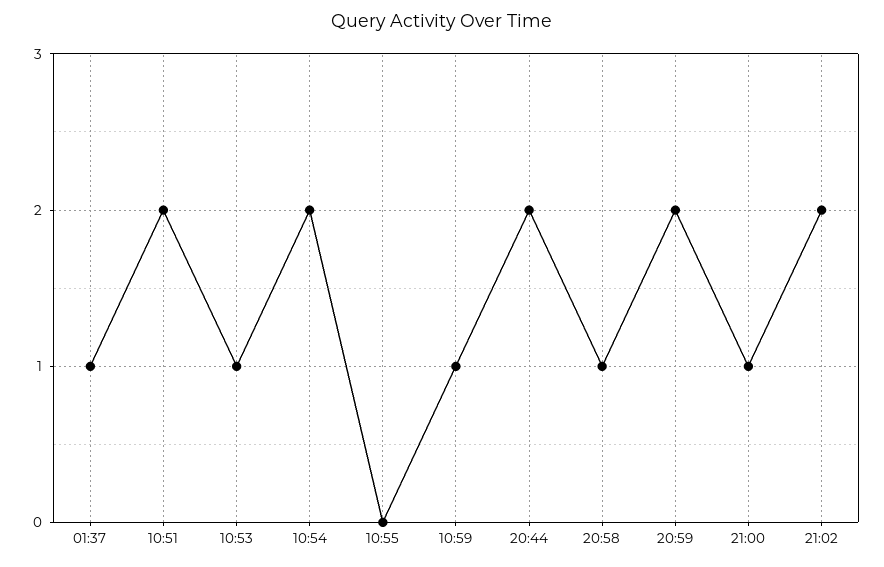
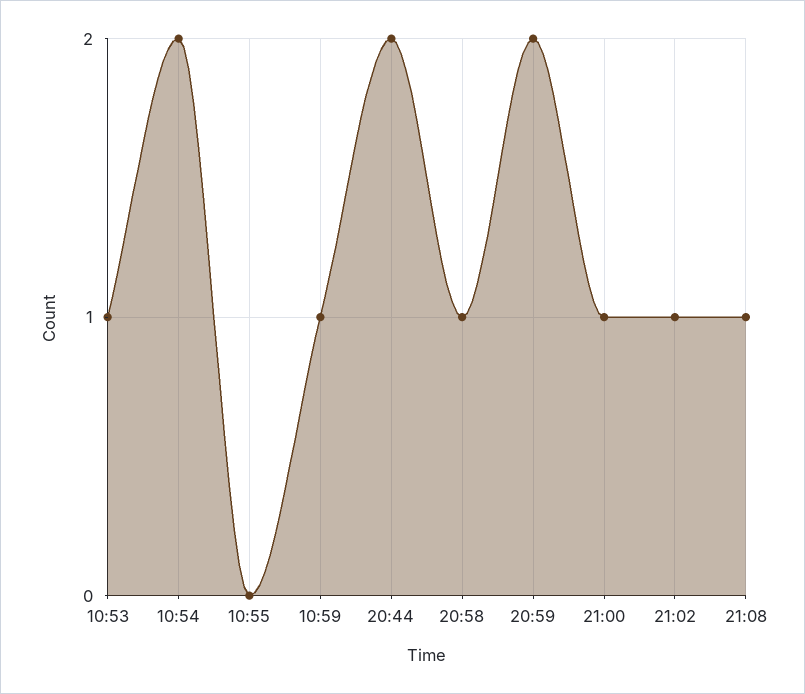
01:37: 1 -> none
10:51: 2 -> none
21:02: 2 -> 1
21:08: none -> 1

